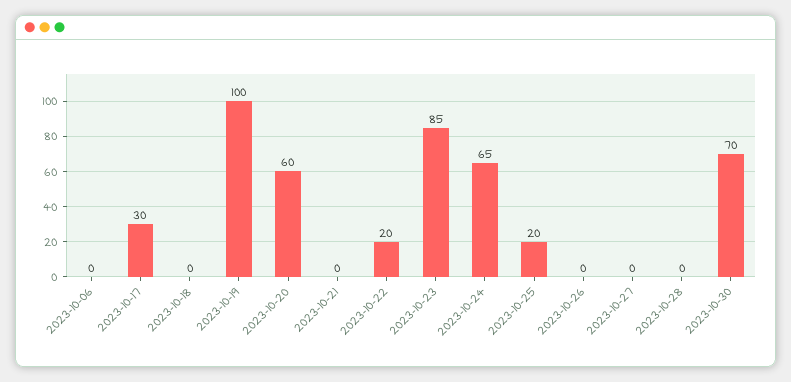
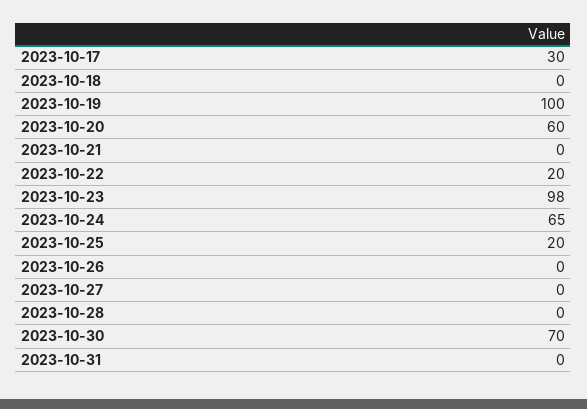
2023-10-06: 0 -> none
2023-10-23: 85 -> 98
2023-10-31: none -> 0

